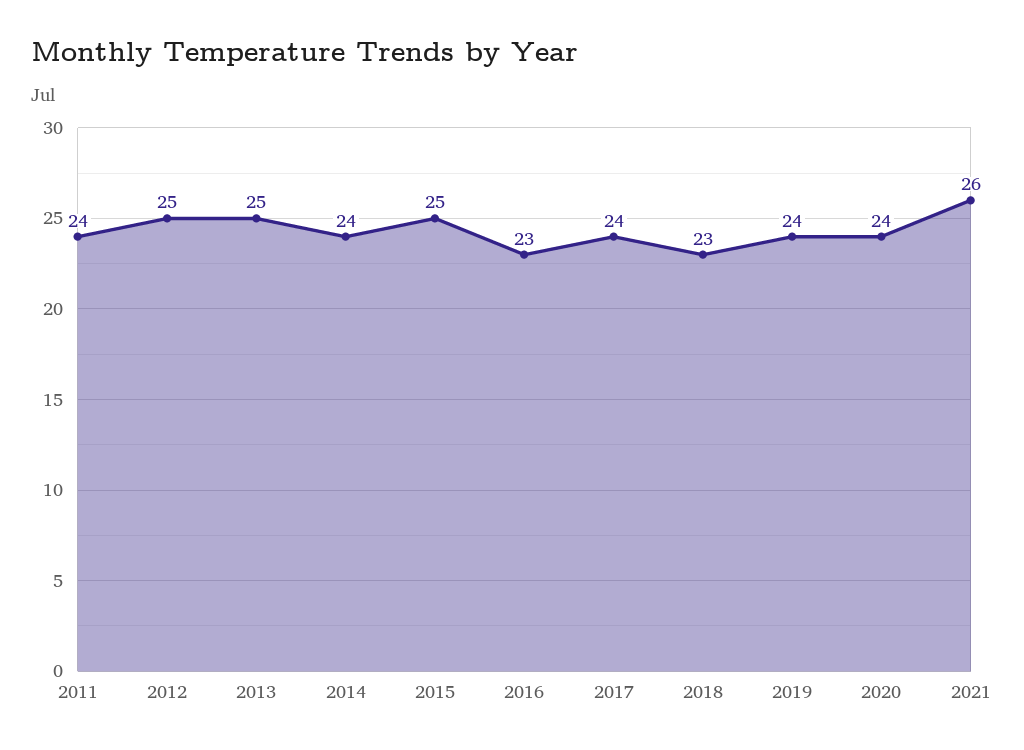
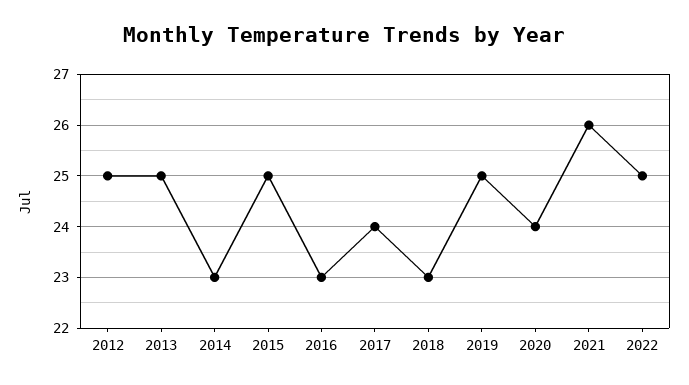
2011: 24 -> none
2014: 24 -> 23
2019: 24 -> 25
2022: none -> 25

